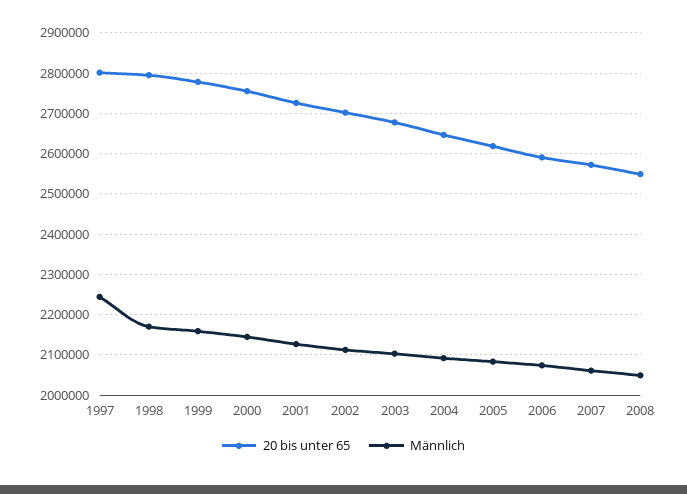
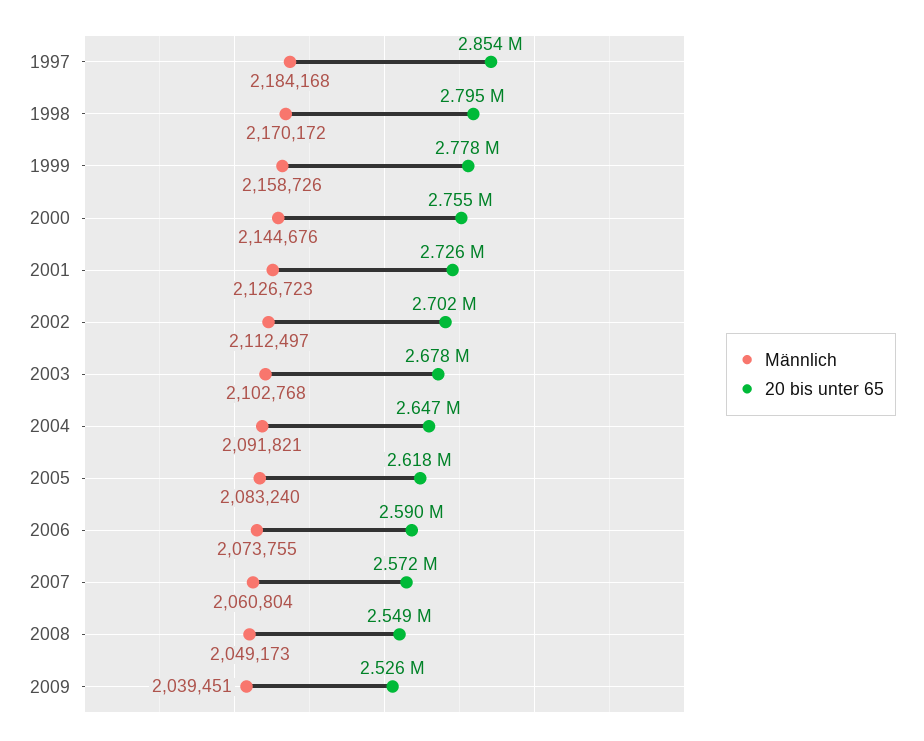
20 bis unter 65, 1997: 2800000 -> 2854000
Männlich, 1997: 2240000 -> 2184168
Männlich, 2009: none -> 2039451
20 bis unter 65, 2009: none -> 2526000

